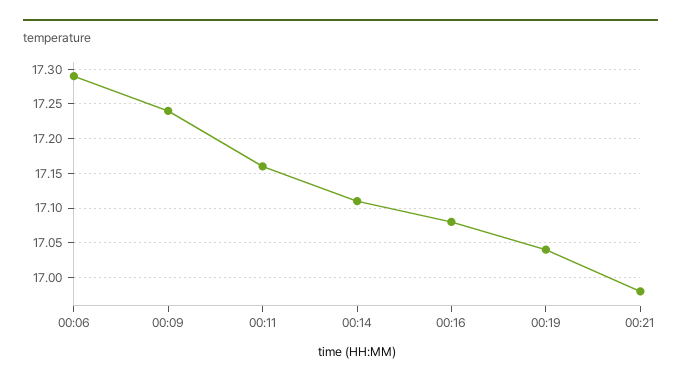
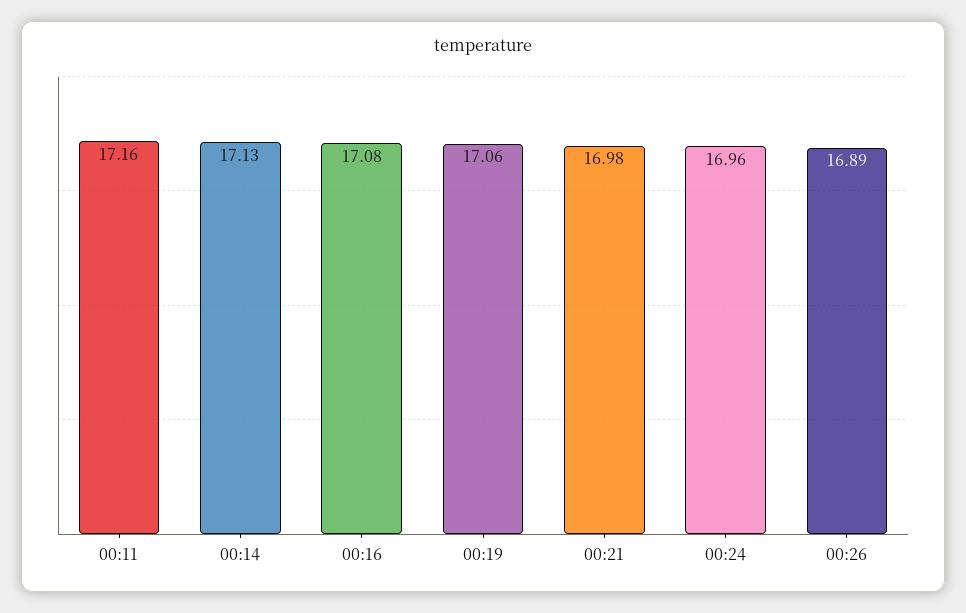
00:06: 17.29 -> none
00:09: 17.24 -> none
00:14: 17.11 -> 17.13
00:19: 17.04 -> 17.06
00:24: none -> 16.96
00:26: none -> 16.89

